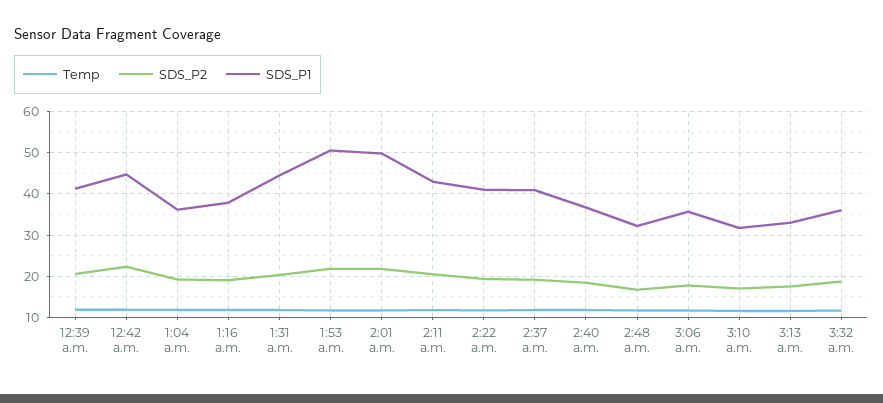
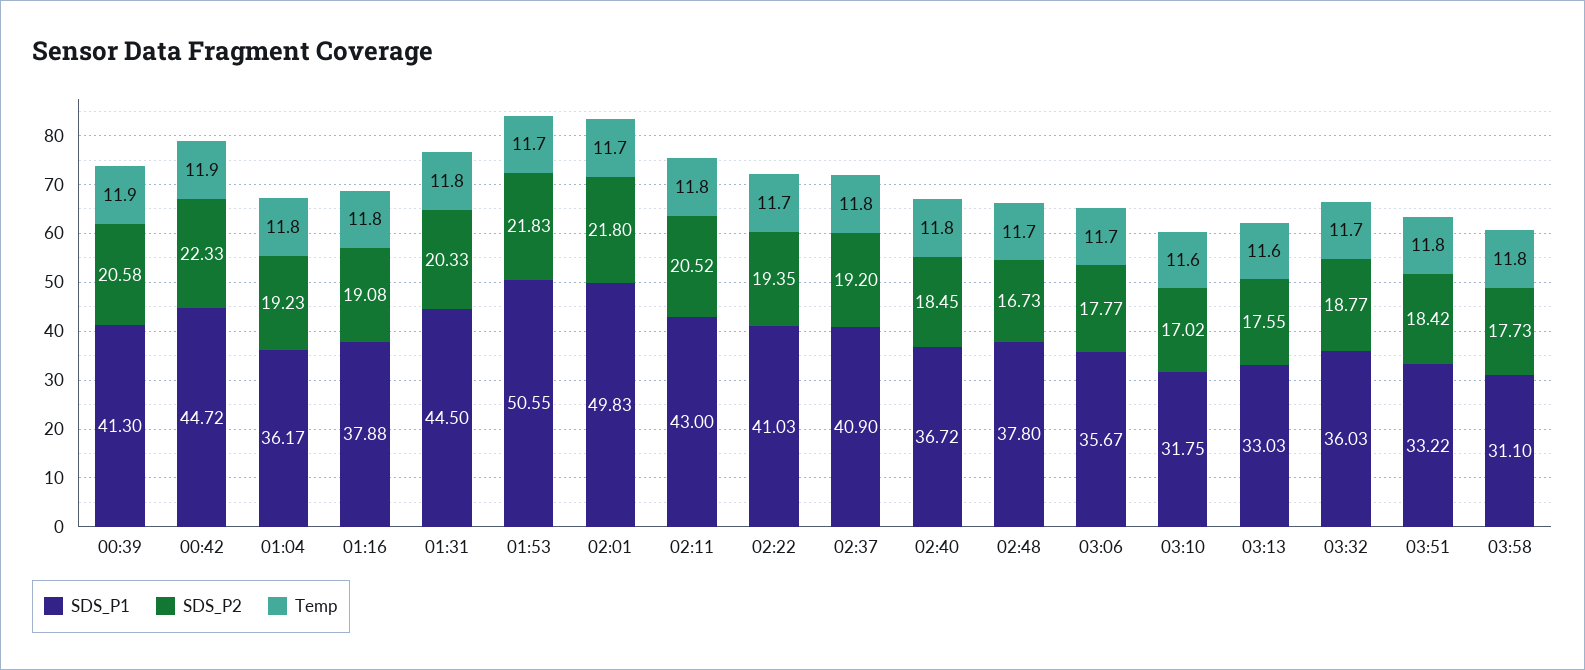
SDS_P1, 2:48 a.m.: 32 -> 37.8
SDS_P1, 03:51: none -> 33.22
SDS_P2, 03:51: none -> 18.42
Temp, 03:51: none -> 11.8
SDS_P1, 03:58: none -> 31.1
SDS_P2, 03:58: none -> 17.73
Temp, 03:58: none -> 11.8

